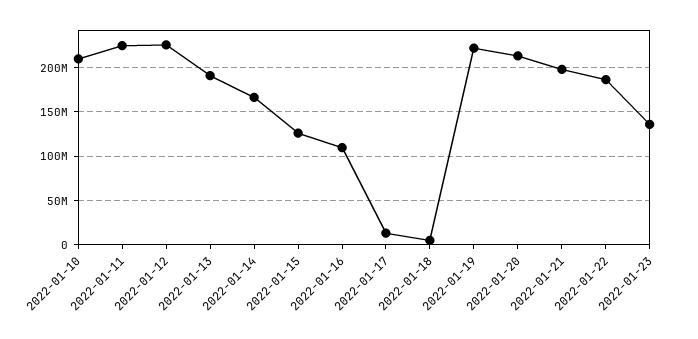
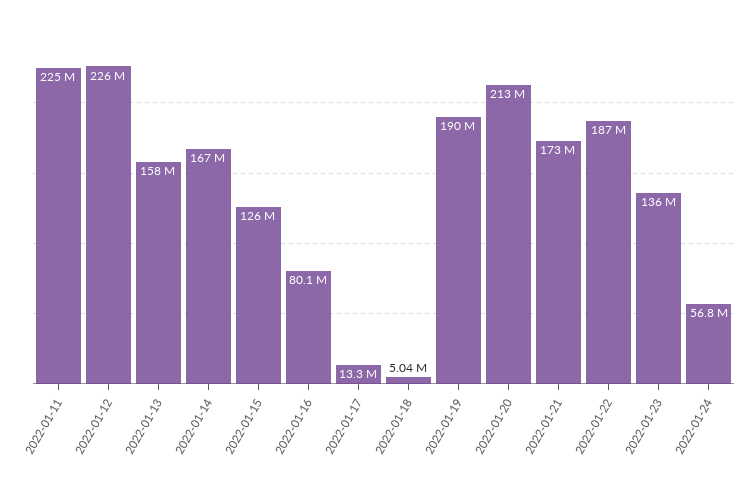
2022-01-10: 210000000 -> none
2022-01-13: 190000000 -> 158000000
2022-01-16: 110000000 -> 80100000
2022-01-19: 220000000 -> 190000000
2022-01-21: 200000000 -> 173000000
2022-01-24: none -> 56800000

